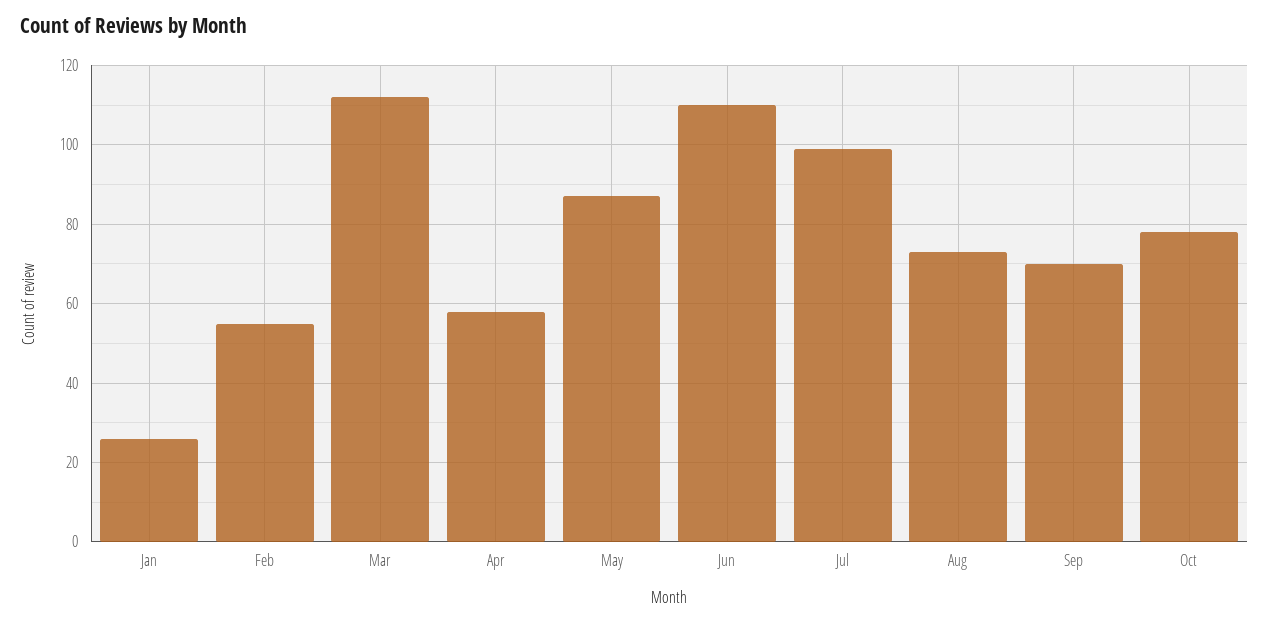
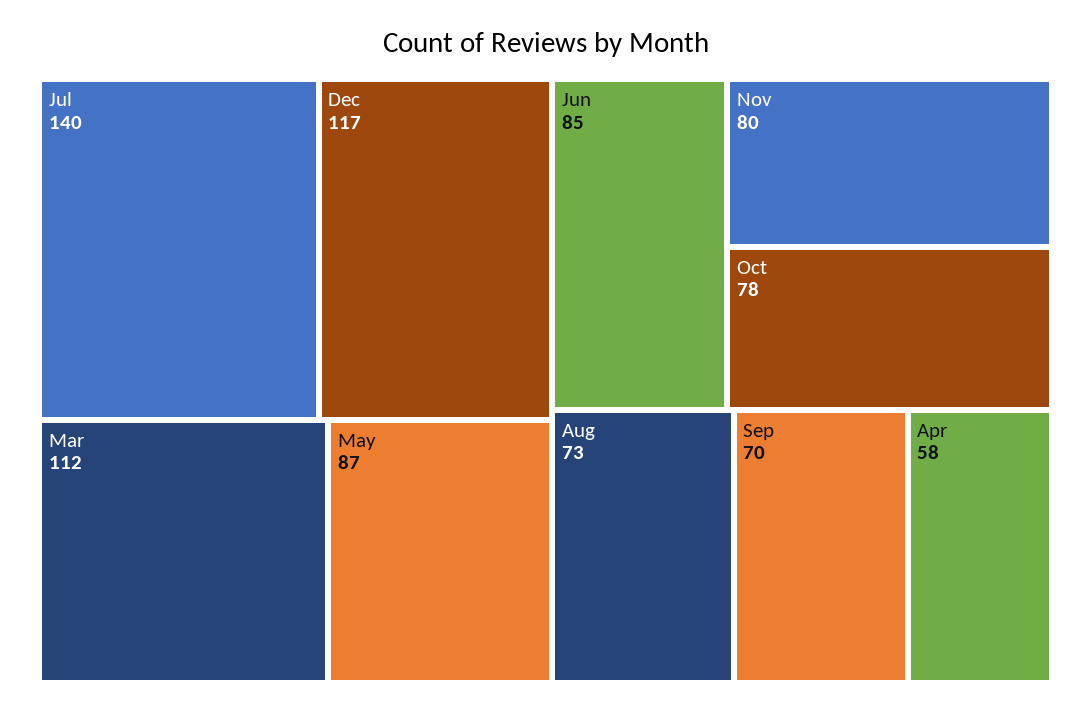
Jan: 25 -> none
Feb: 55 -> none
Jun: 110 -> 85
Jul: 100 -> 140
Dec: none -> 117
Nov: none -> 80

